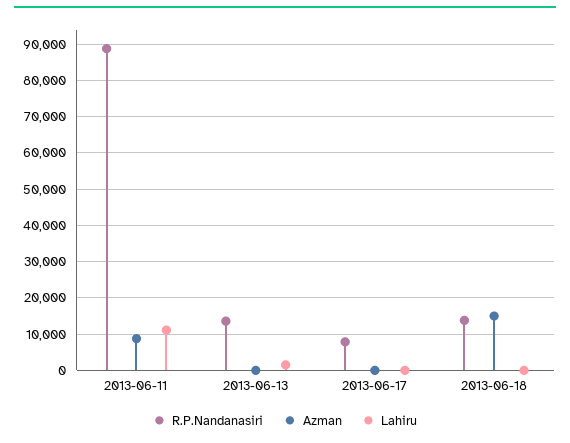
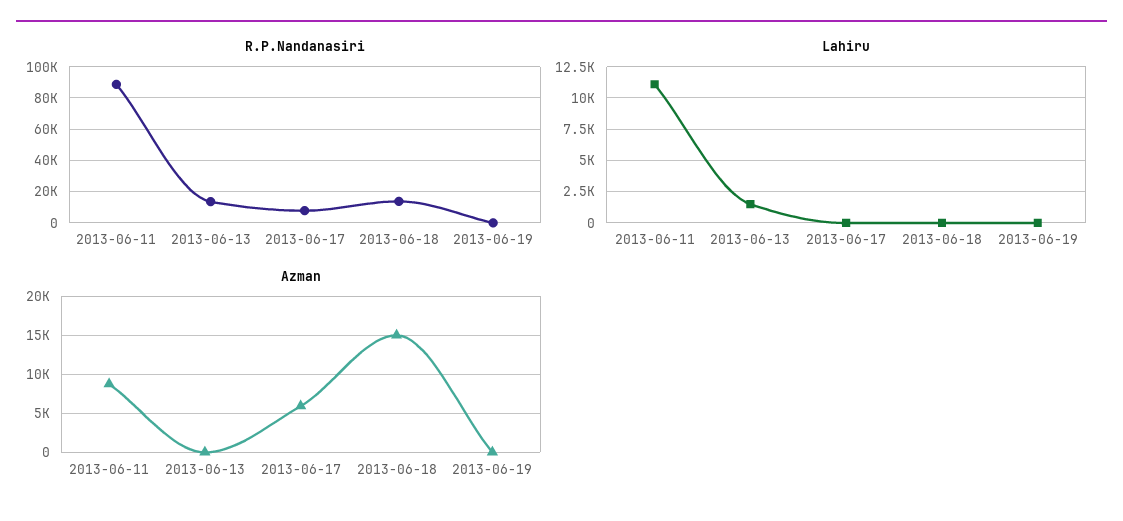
Azman, 2013-06-17: 0 -> 6000
R.P.Nandanasiri, 2013-06-19: none -> 0
Lahiru, 2013-06-19: none -> 0
Azman, 2013-06-19: none -> 0

